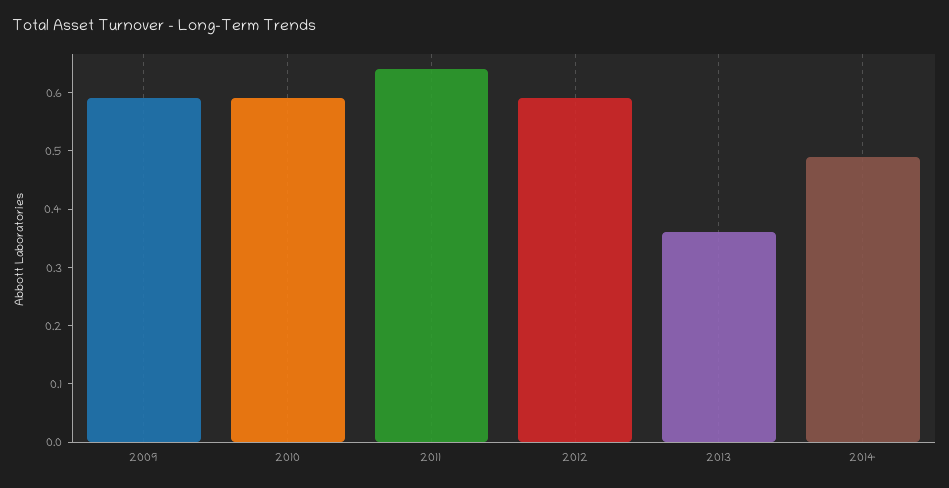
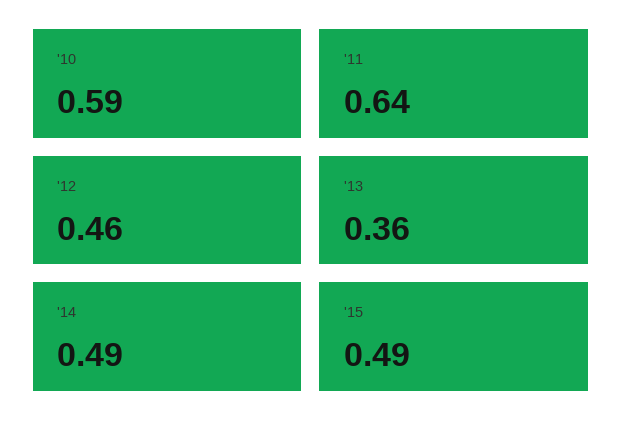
2009: 0.6 -> none
2012: 0.6 -> 0.46
'15: none -> 0.49

